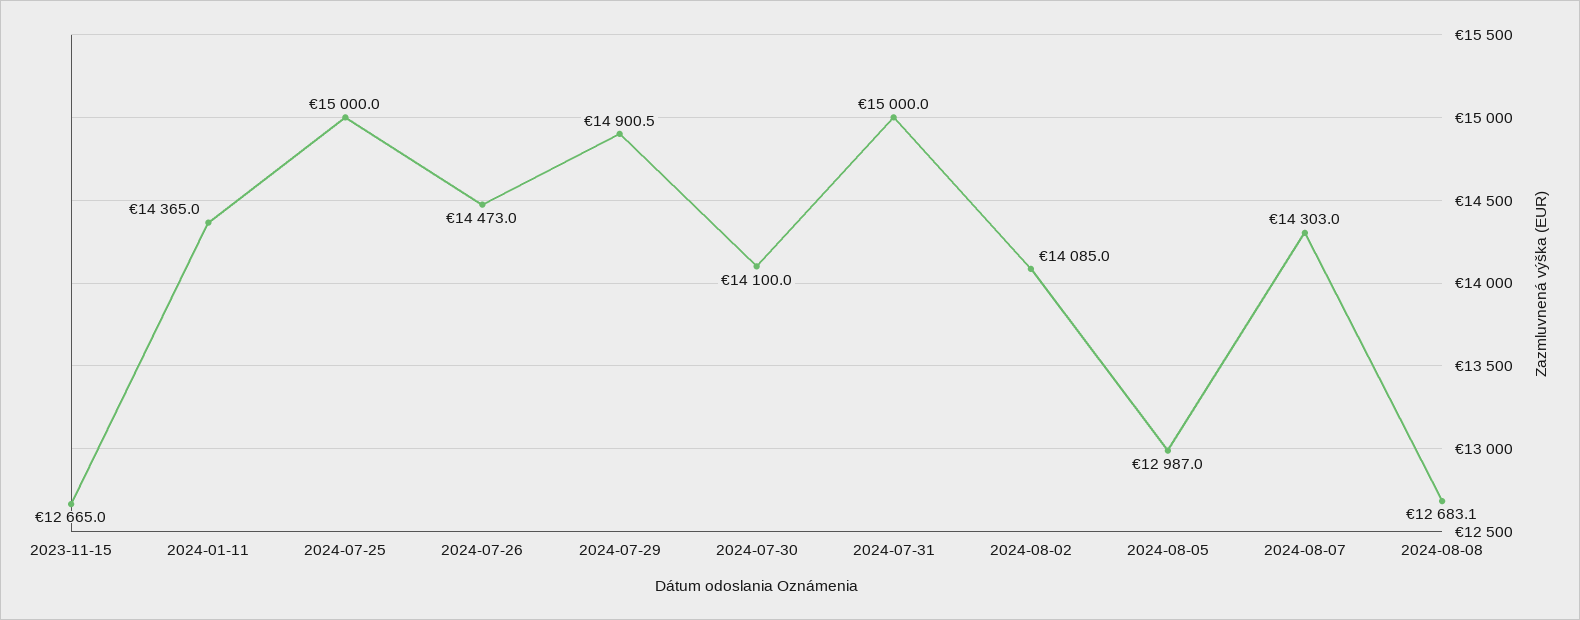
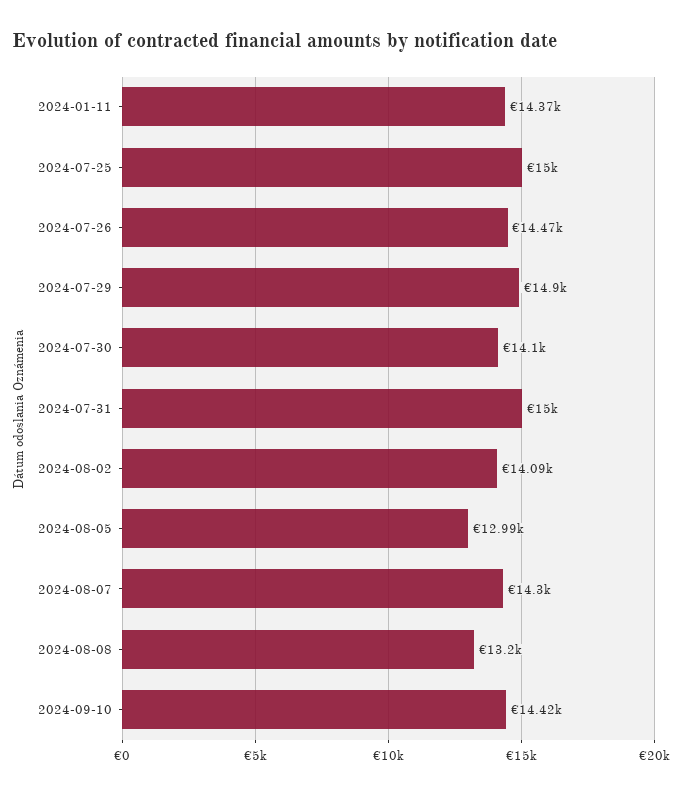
2023-11-15: 12665 -> none
2024-08-08: 12683.1 -> 13200
2024-09-10: none -> 14420

